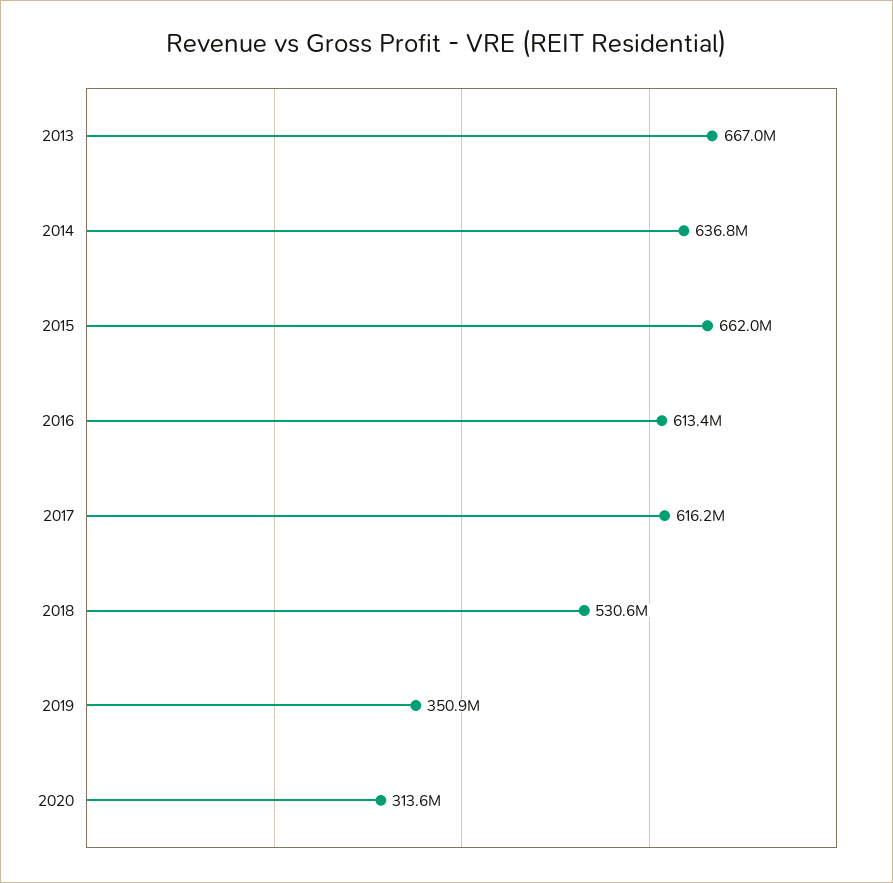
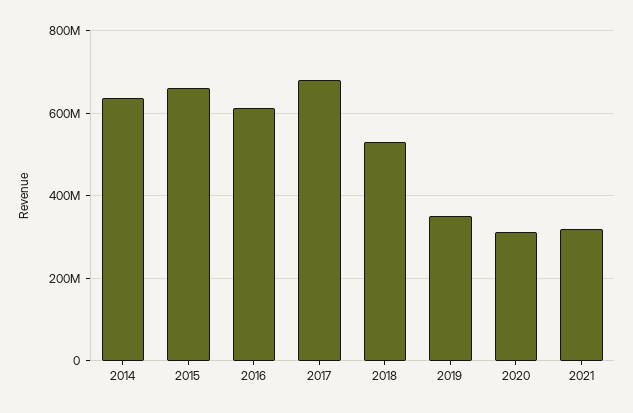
2013: 667000000 -> none
2017: 616200000 -> 680000000
2021: none -> 320000000

